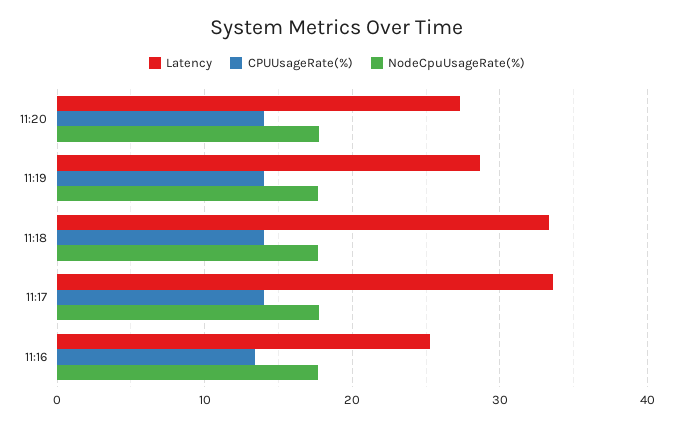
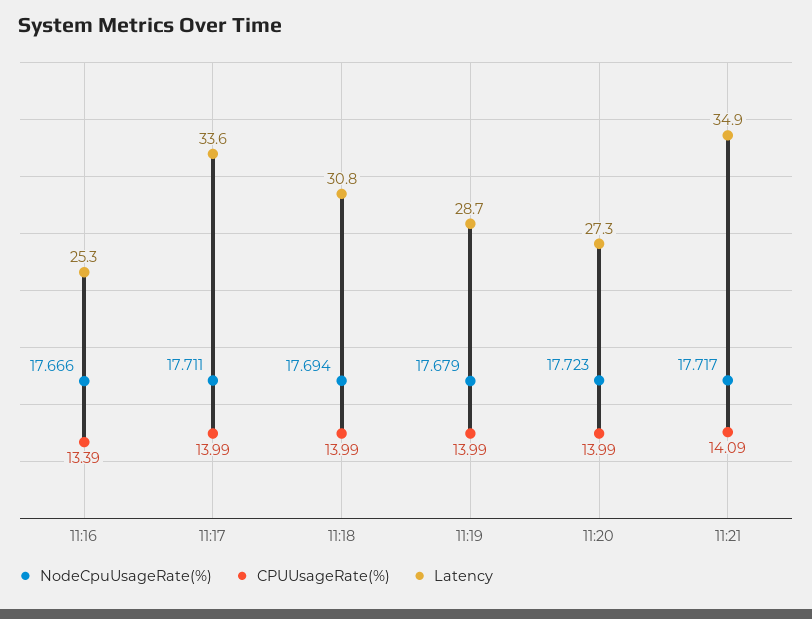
Latency, 11:18: 33 -> 30.8
NodeCpuUsageRate(%), 11:21: none -> 17.717
CPUUsageRate(%), 11:21: none -> 14.09
Latency, 11:21: none -> 34.9

